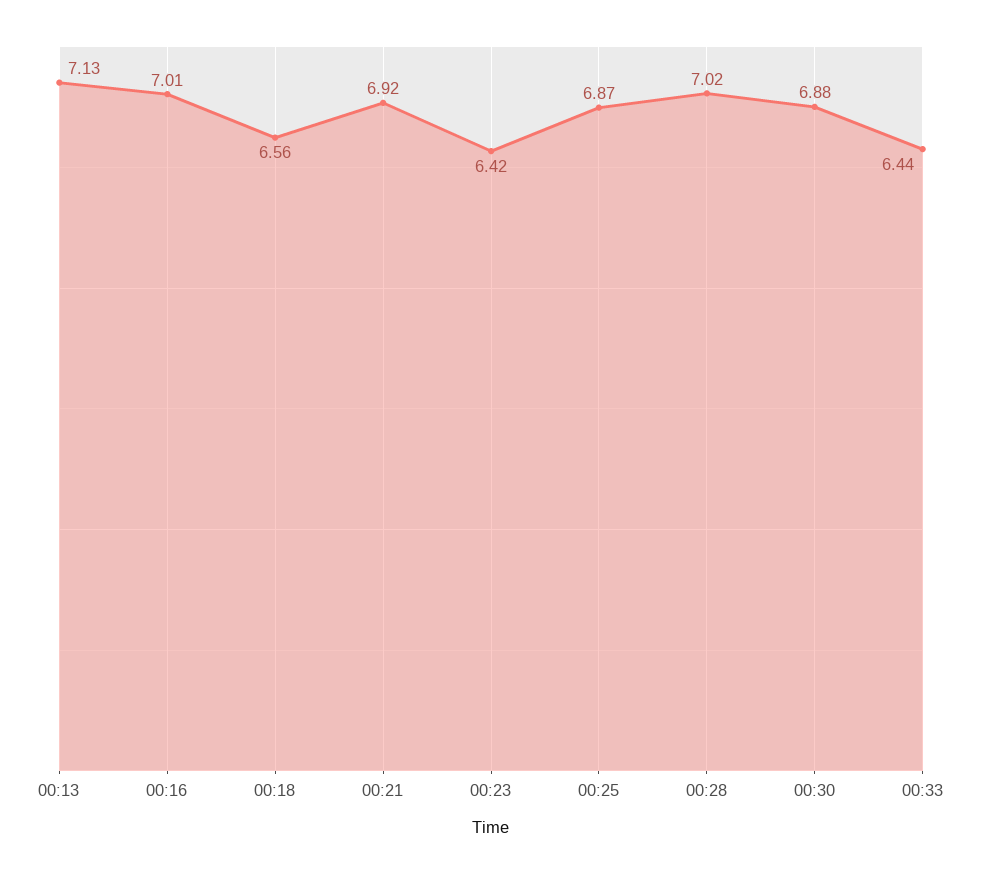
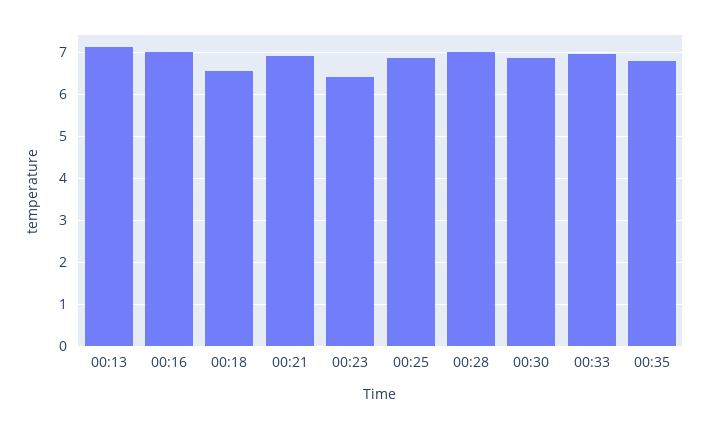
00:33: 6.44 -> 7
00:35: none -> 6.8

